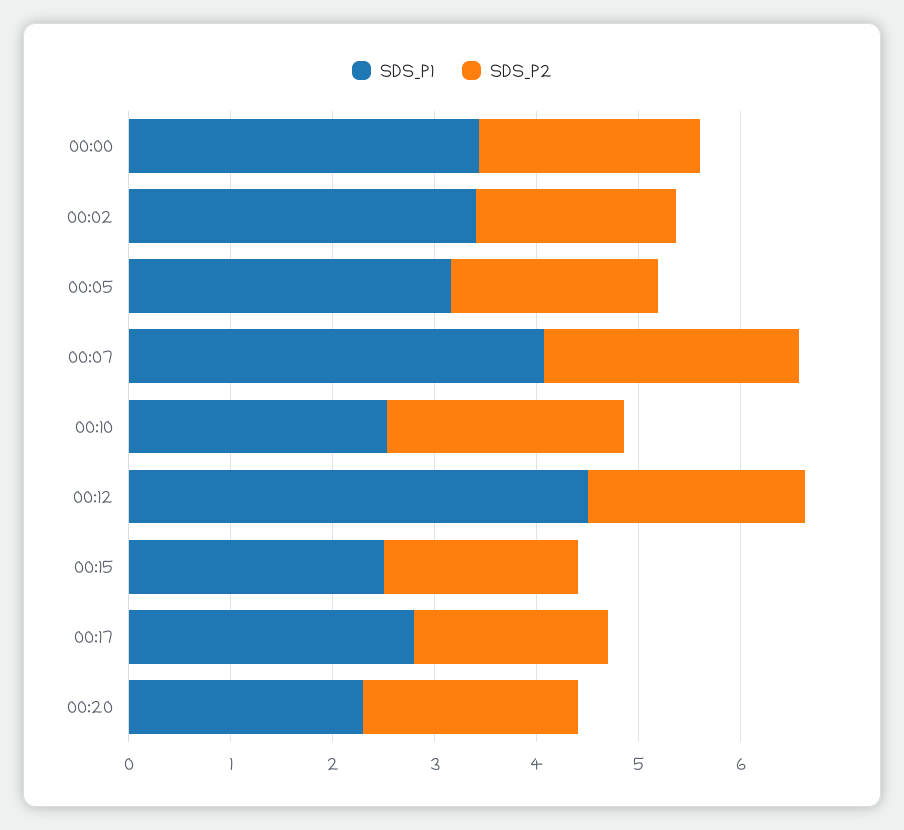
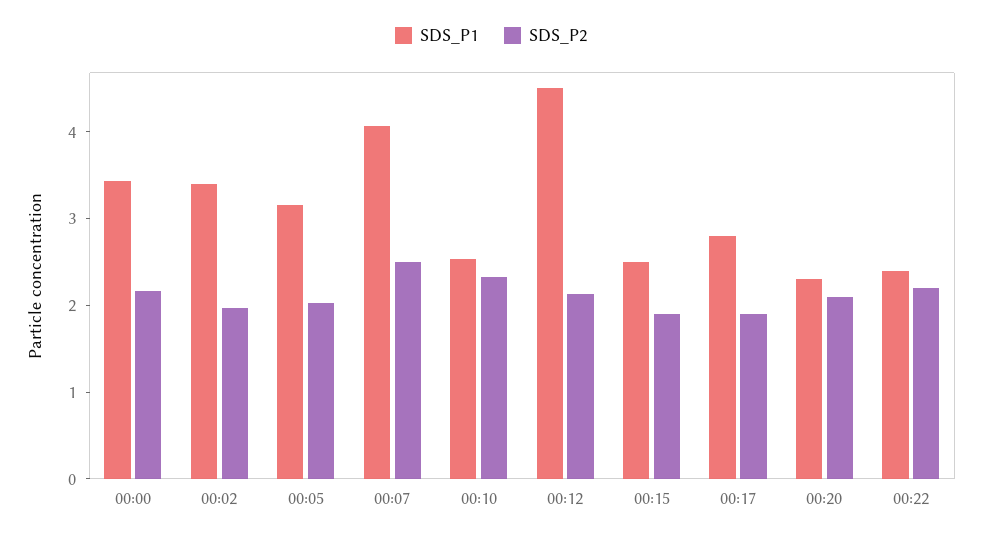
SDS_P1, 00:22: none -> 2.4
SDS_P2, 00:22: none -> 2.2

